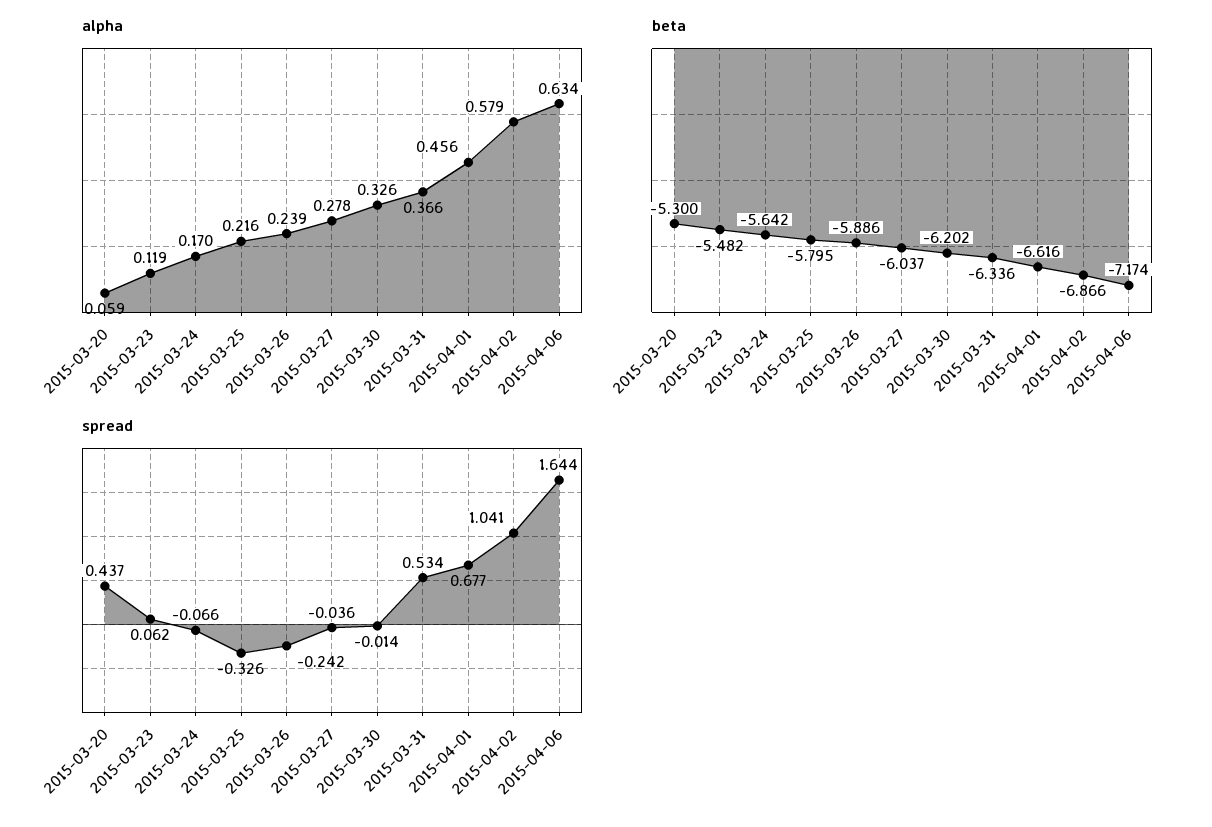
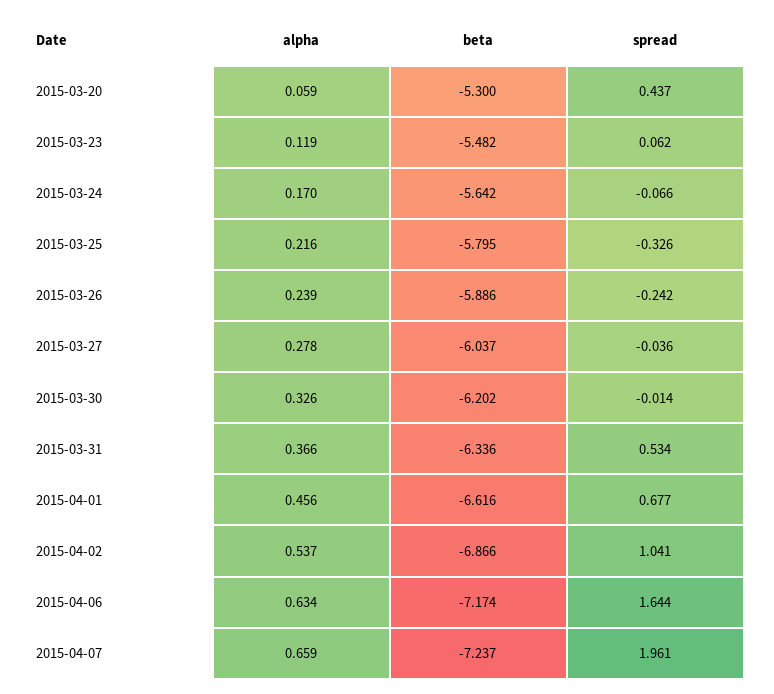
alpha, 2015-04-02: 0.579 -> 0.537
alpha, 2015-04-07: none -> 0.659
beta, 2015-04-07: none -> -7.237
spread, 2015-04-07: none -> 1.961

